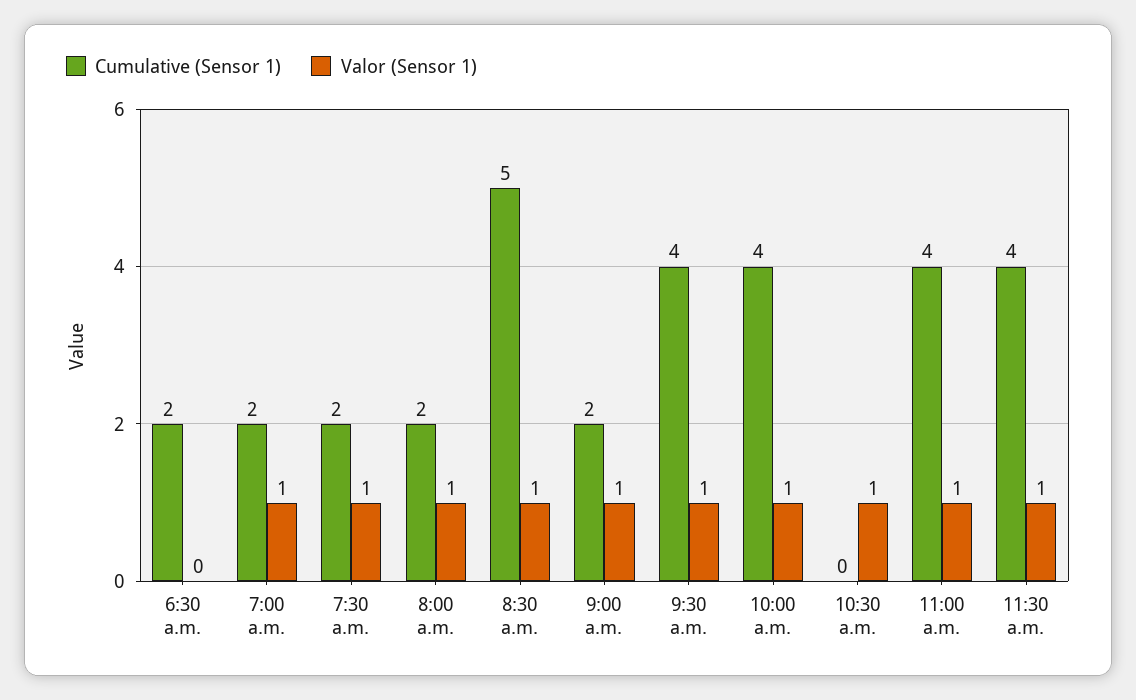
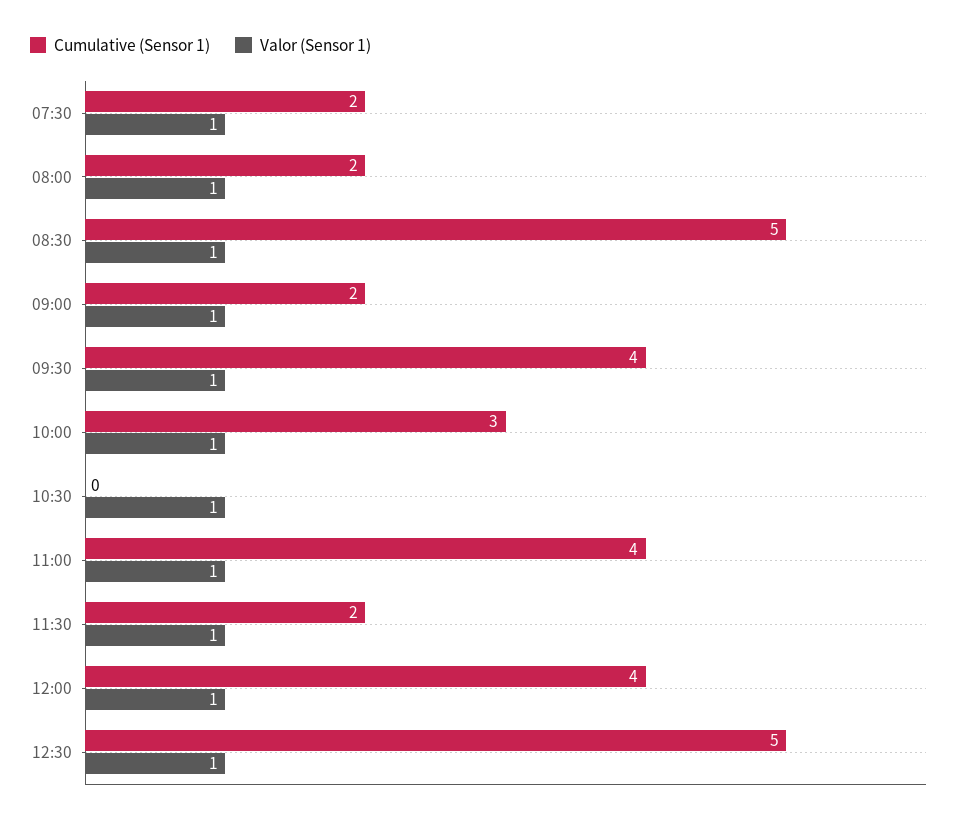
Cumulative (Sensor 1), 6:30 a.m.: 2 -> none
Valor (Sensor 1), 6:30 a.m.: 0 -> none
Cumulative (Sensor 1), 7:00 a.m.: 2 -> none
Valor (Sensor 1), 7:00 a.m.: 1 -> none
Cumulative (Sensor 1), 10:00 a.m.: 4 -> 3
Cumulative (Sensor 1), 11:30 a.m.: 4 -> 2
Cumulative (Sensor 1), 12:00: none -> 4
Valor (Sensor 1), 12:00: none -> 1
Cumulative (Sensor 1), 12:30: none -> 5
Valor (Sensor 1), 12:30: none -> 1

